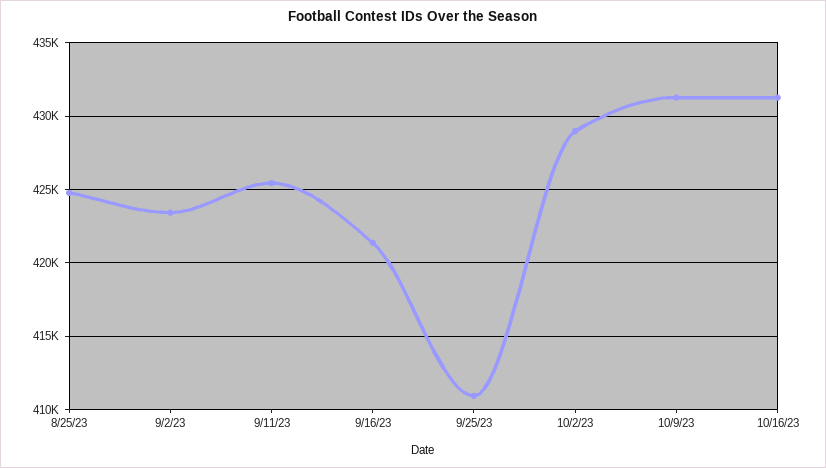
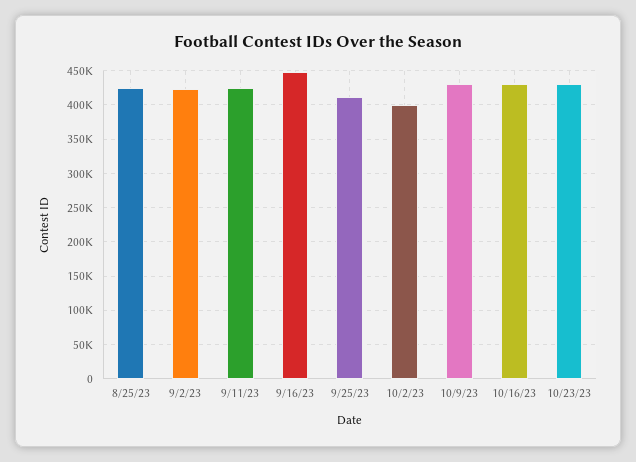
9/16/23: 421500 -> 450000
10/2/23: 429000 -> 400000
10/23/23: none -> 430000

